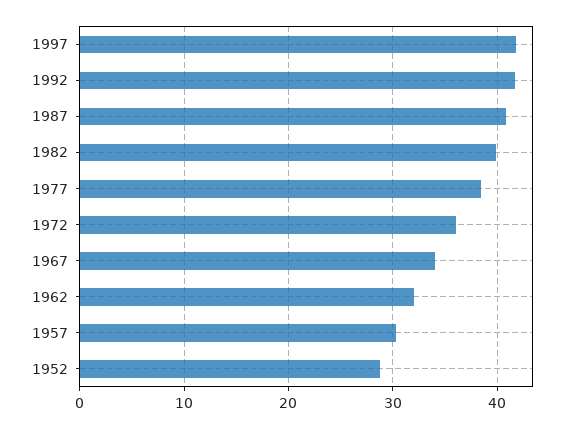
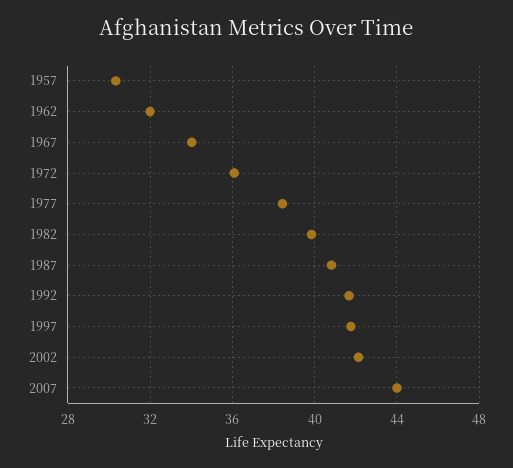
1952: 29 -> none
2002: none -> 42
2007: none -> 44

